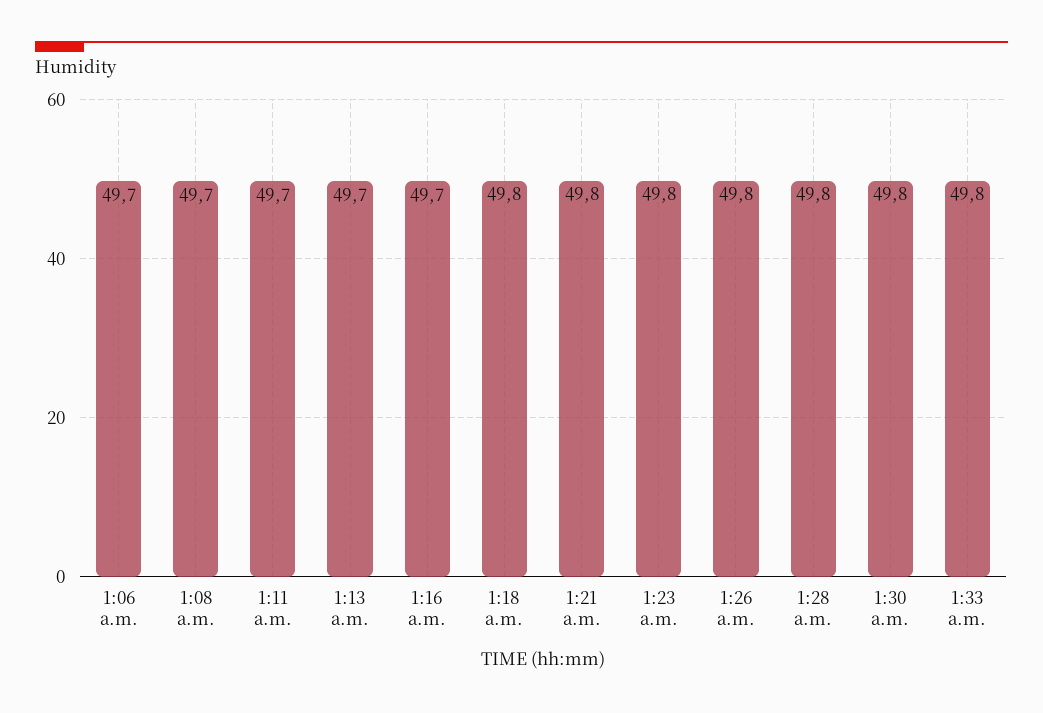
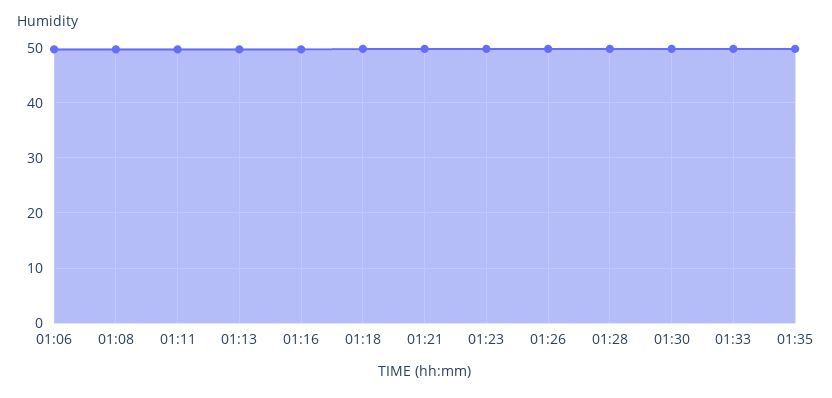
01:35: none -> 50

